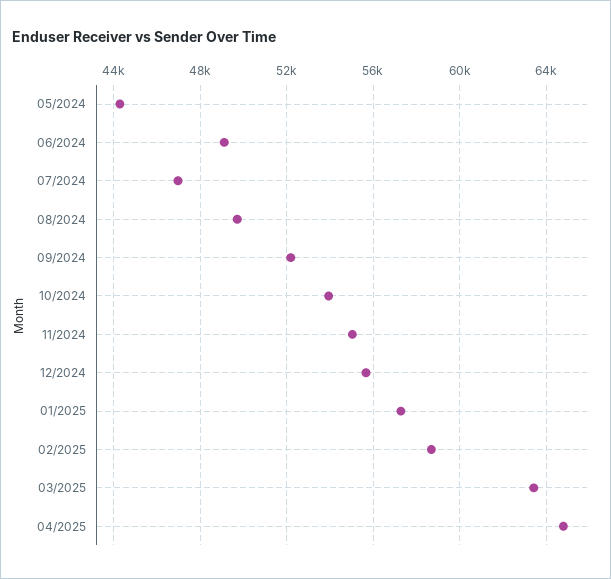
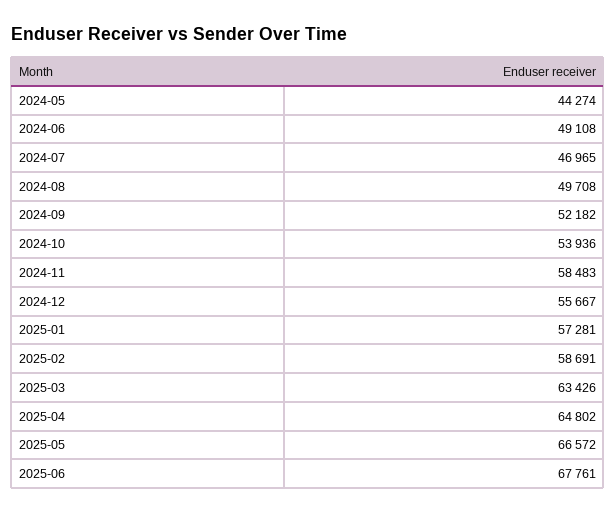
11/2024: 55000 -> 58483
2025-05: none -> 66572
2025-06: none -> 67761

